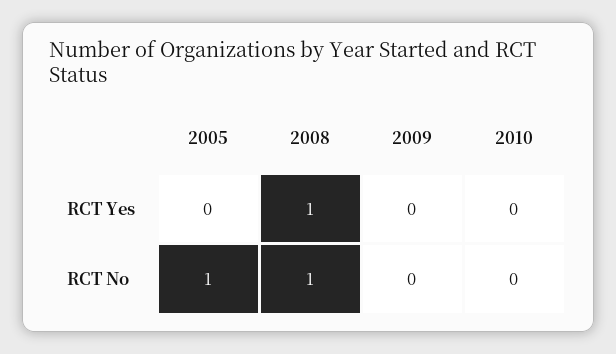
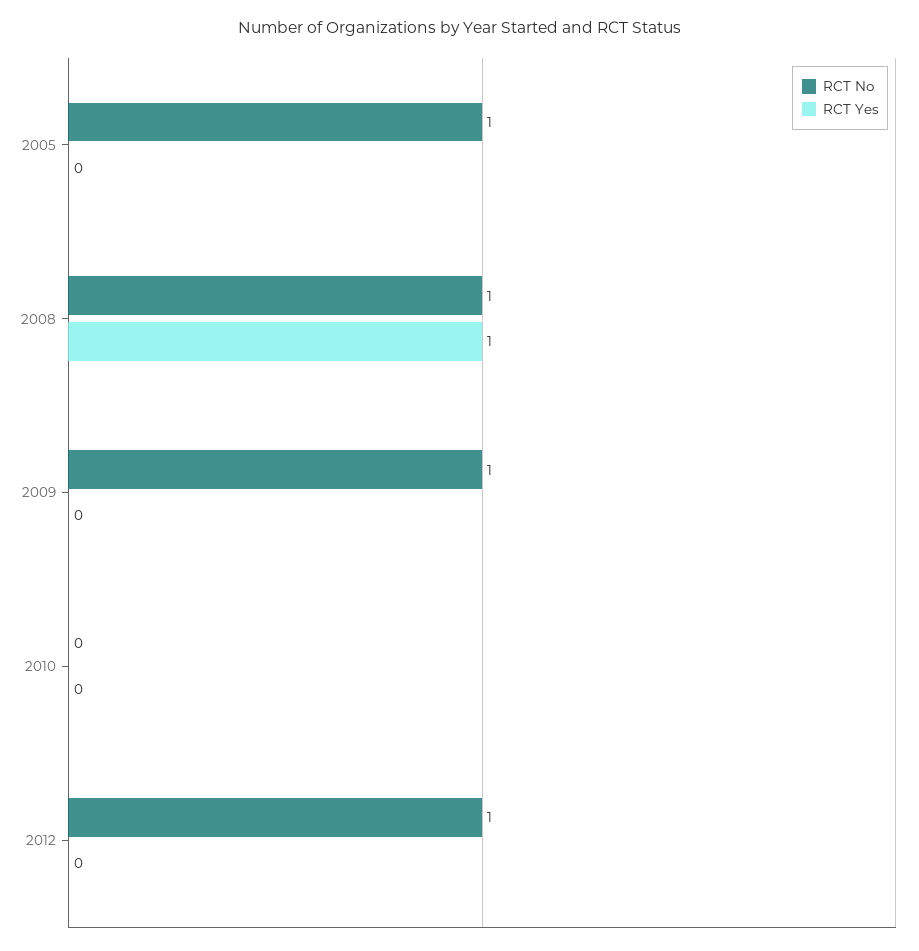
RCT No, 2009: 0 -> 1
RCT No, 2012: none -> 1
RCT Yes, 2012: none -> 0

